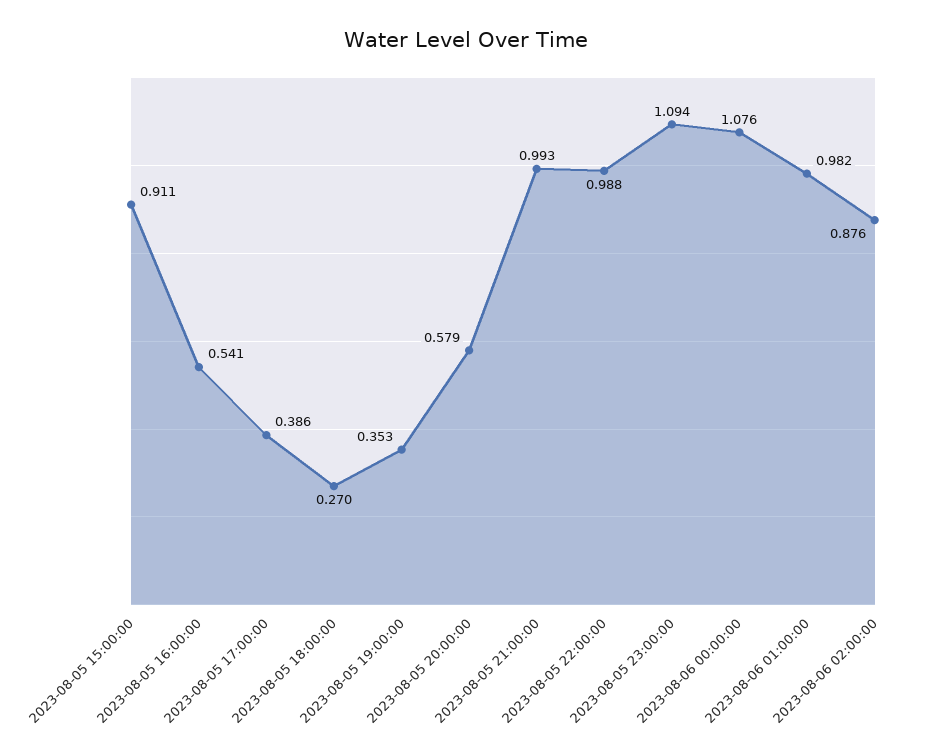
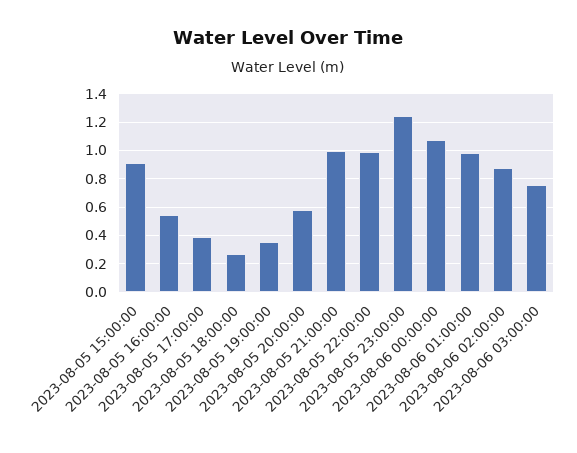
2023-08-05 23:00:00: 1.094 -> 1.25
2023-08-06 03:00:00: none -> 0.75

